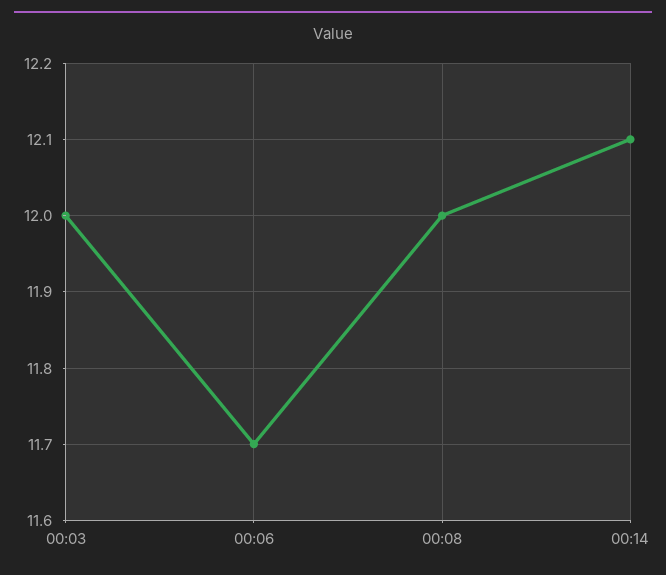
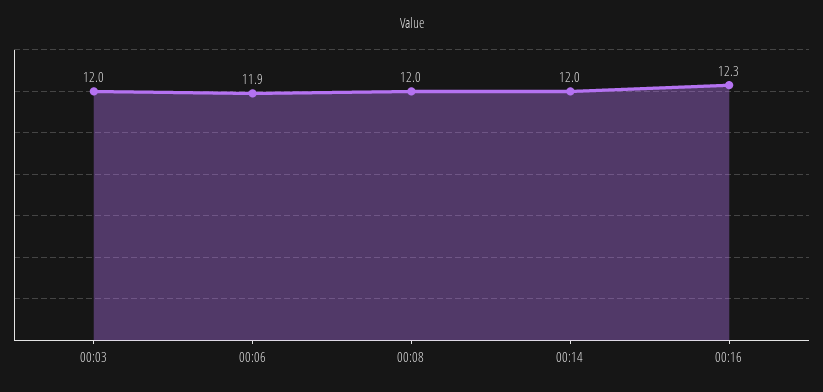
00:06: 11.7 -> 11.9
00:14: 12.1 -> 12
00:16: none -> 12.3

